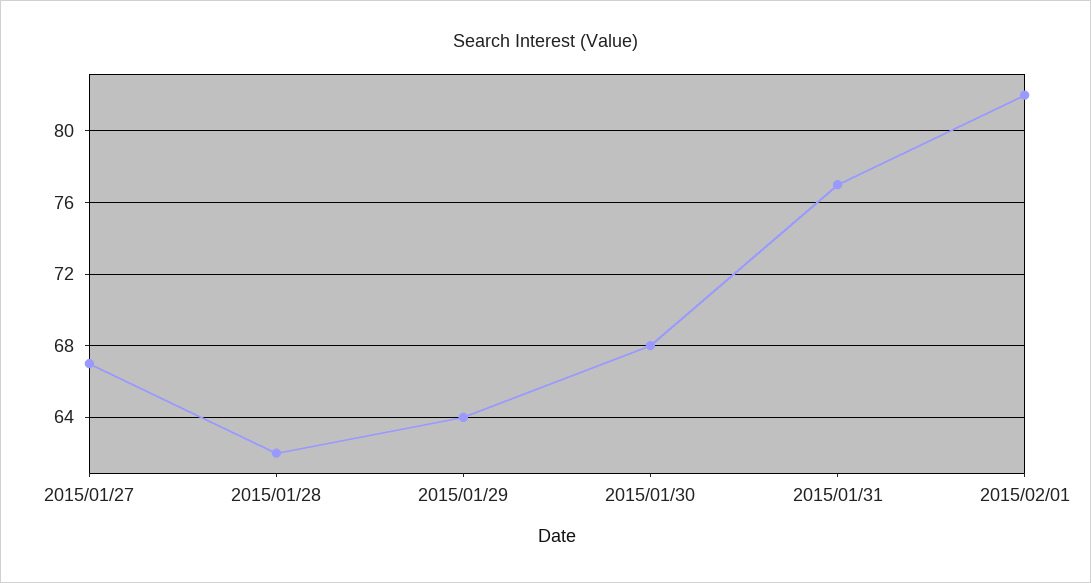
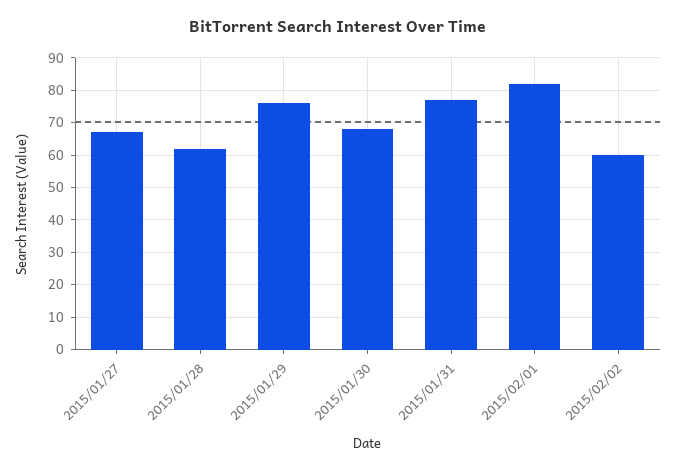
2015/01/29: 64 -> 75
2015/02/02: none -> 60

